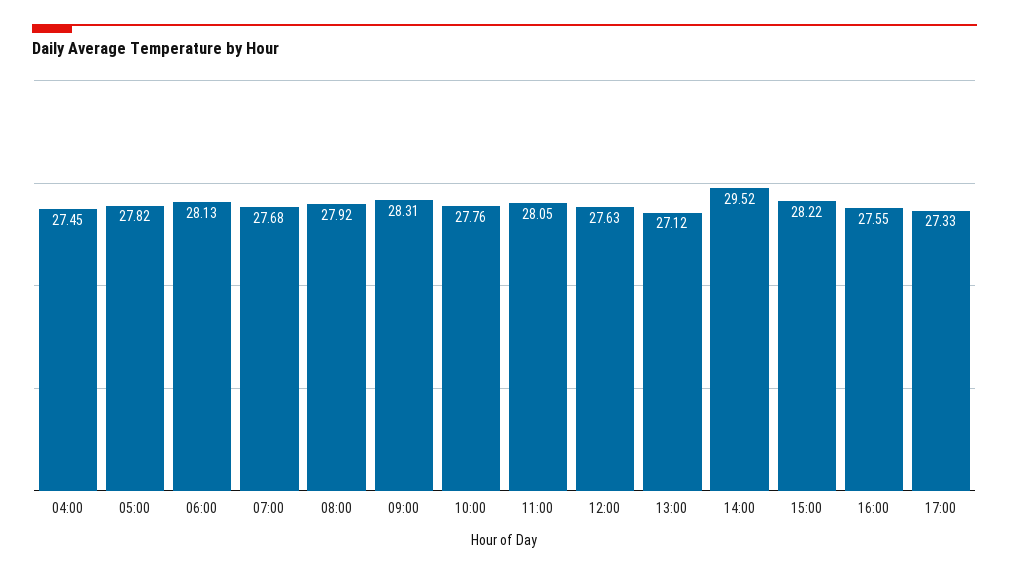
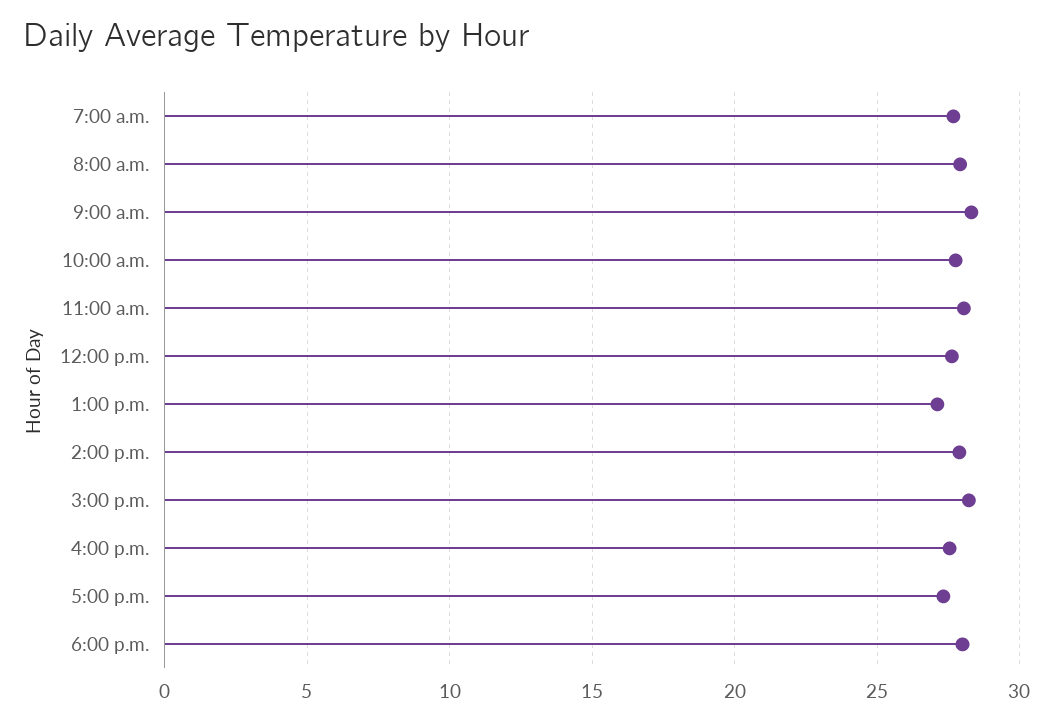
04:00: 27.45 -> none
05:00: 27.82 -> none
06:00: 28.13 -> none
14:00: 29.52 -> 28
6:00 p.m.: none -> 28

